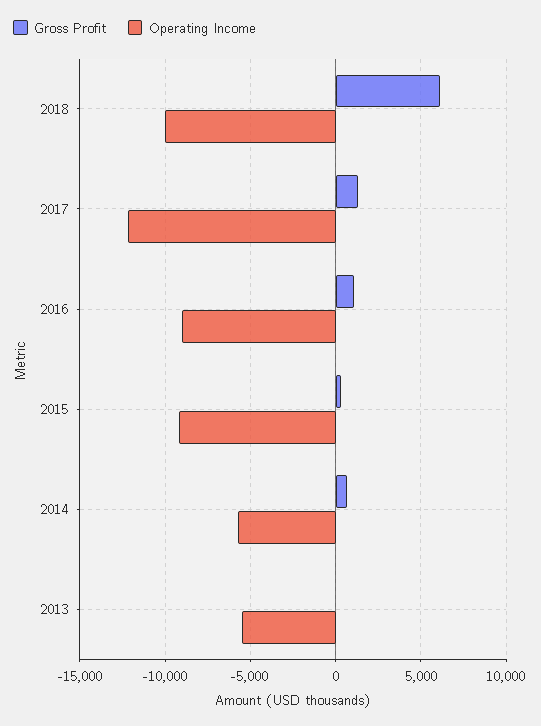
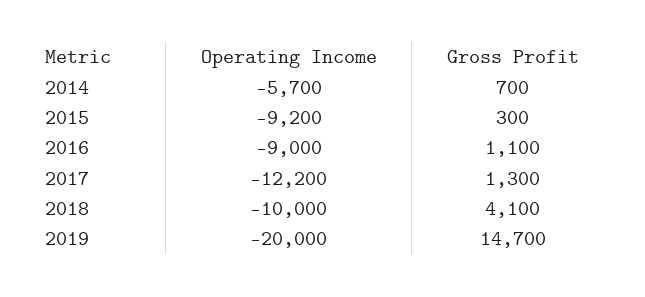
Gross Profit, 2018: 6000 -> 4100
Gross Profit, 2013: 0 -> none
Operating Income, 2013: -5500 -> none
Operating Income, 2019: none -> -20000
Gross Profit, 2019: none -> 14700

